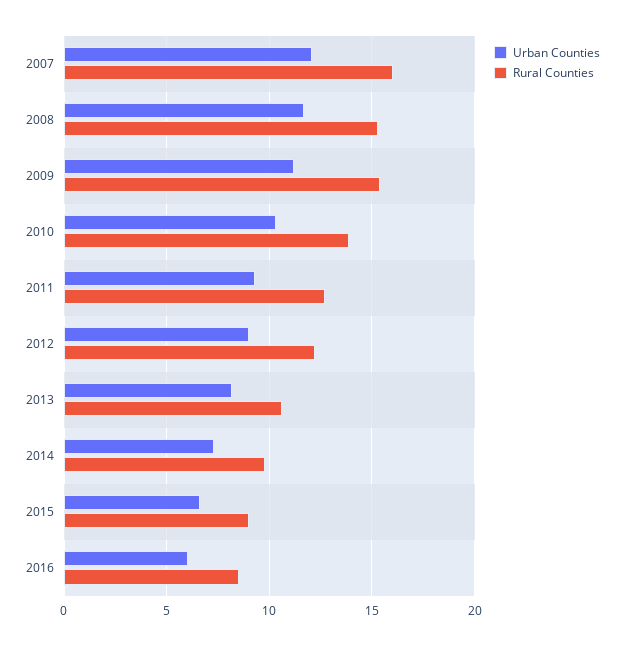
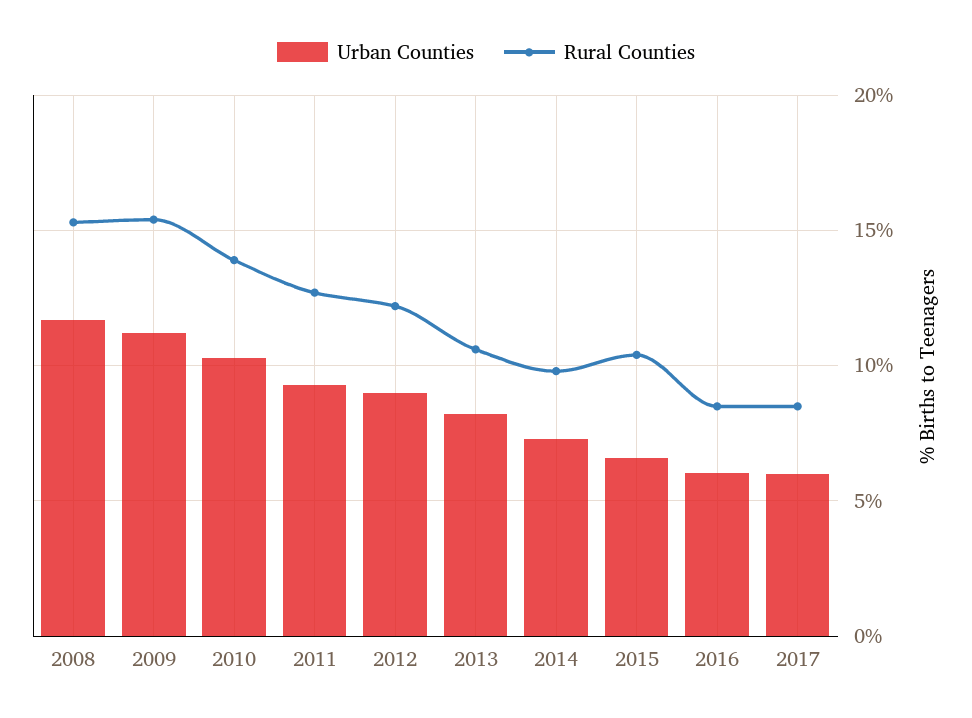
Urban Counties, 2007: 12 -> none
Rural Counties, 2007: 16 -> none
Rural Counties, 2015: 9 -> 10.5
Urban Counties, 2017: none -> 6
Rural Counties, 2017: none -> 8.5

